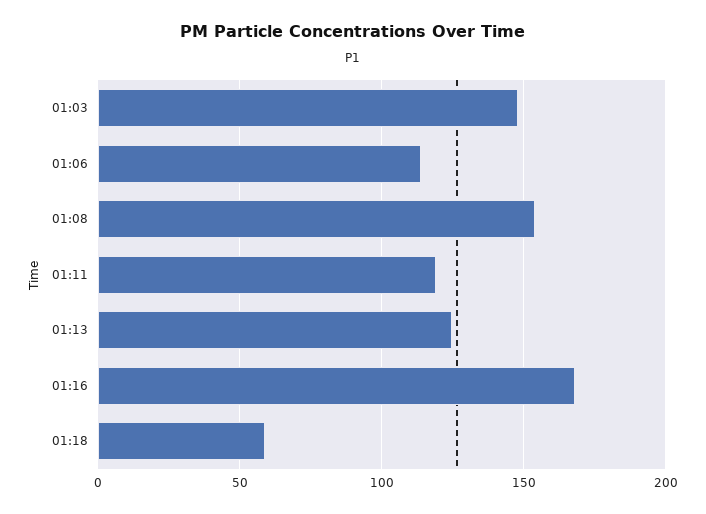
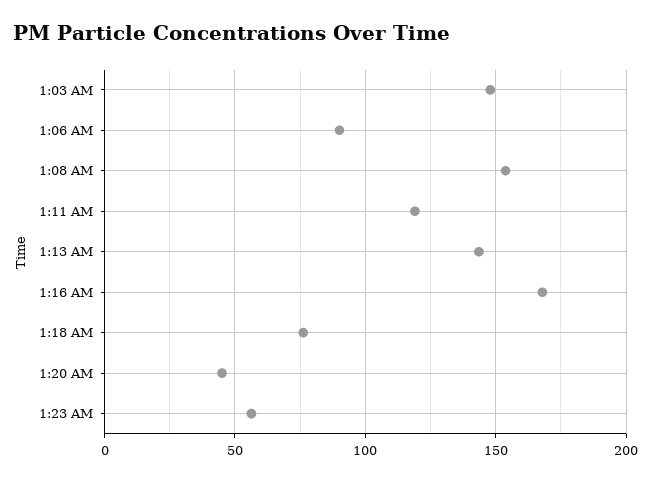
01:06: 115 -> 90
01:13: 125 -> 145
01:18: 60 -> 75
1:20 AM: none -> 45
1:23 AM: none -> 55

